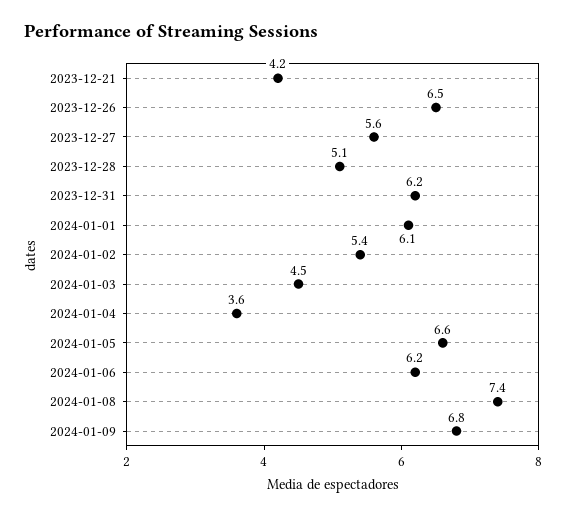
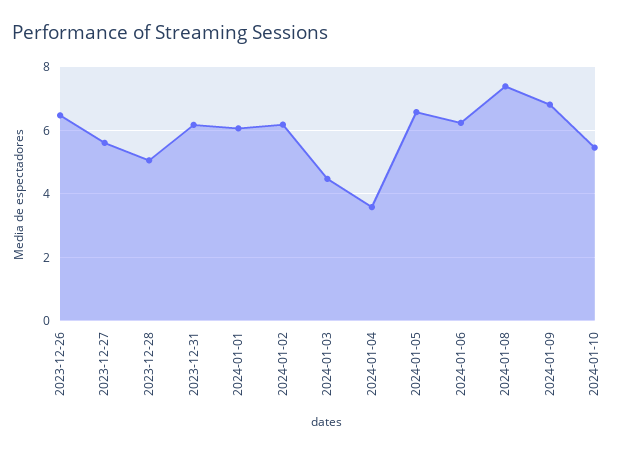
2023-12-21: 4.2 -> none
2024-01-02: 5.4 -> 6.2
2024-01-10: none -> 5.4

